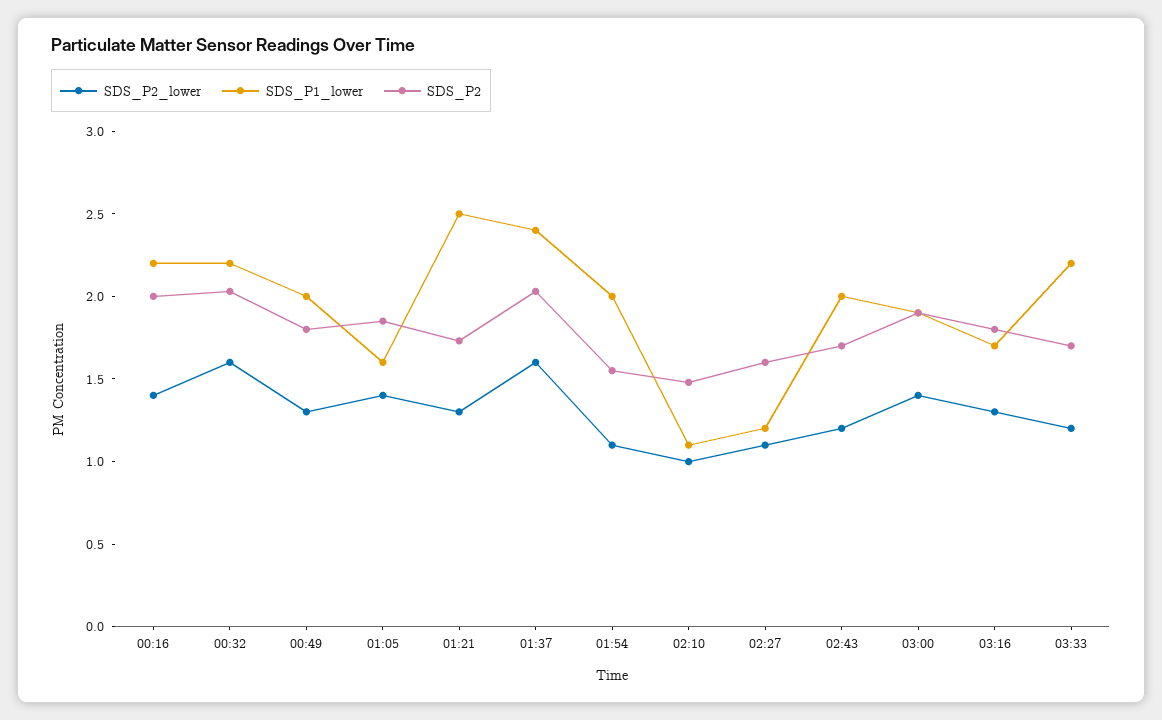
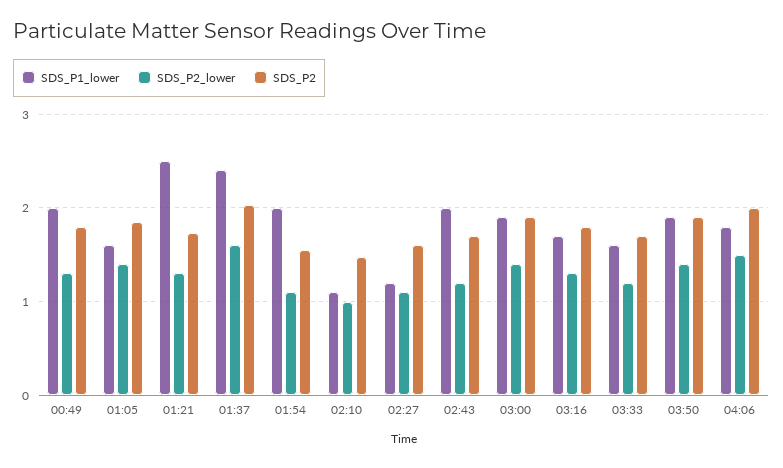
SDS_P2_lower, 00:16: 1.4 -> none
SDS_P1_lower, 00:16: 2.2 -> none
SDS_P2, 00:16: 2 -> none
SDS_P2_lower, 00:32: 1.6 -> none
SDS_P1_lower, 00:32: 2.2 -> none
SDS_P2, 00:32: 2 -> none
SDS_P1_lower, 03:33: 2.2 -> 1.6
SDS_P1_lower, 03:50: none -> 1.9
SDS_P2_lower, 03:50: none -> 1.4
SDS_P2, 03:50: none -> 1.9
SDS_P1_lower, 04:06: none -> 1.8
SDS_P2_lower, 04:06: none -> 1.5
SDS_P2, 04:06: none -> 2

